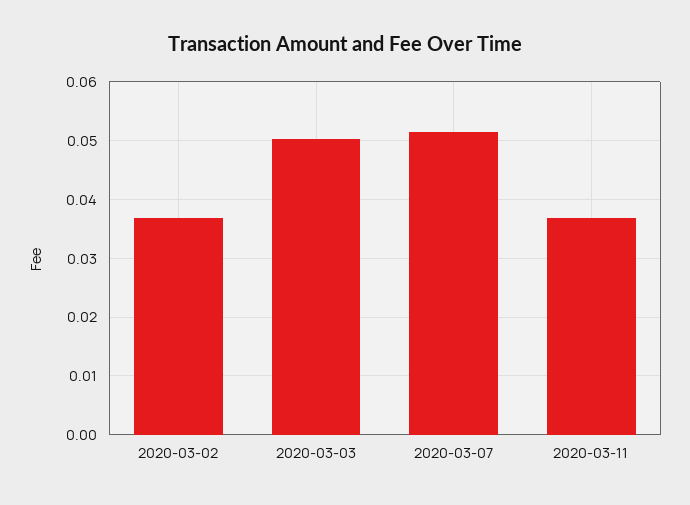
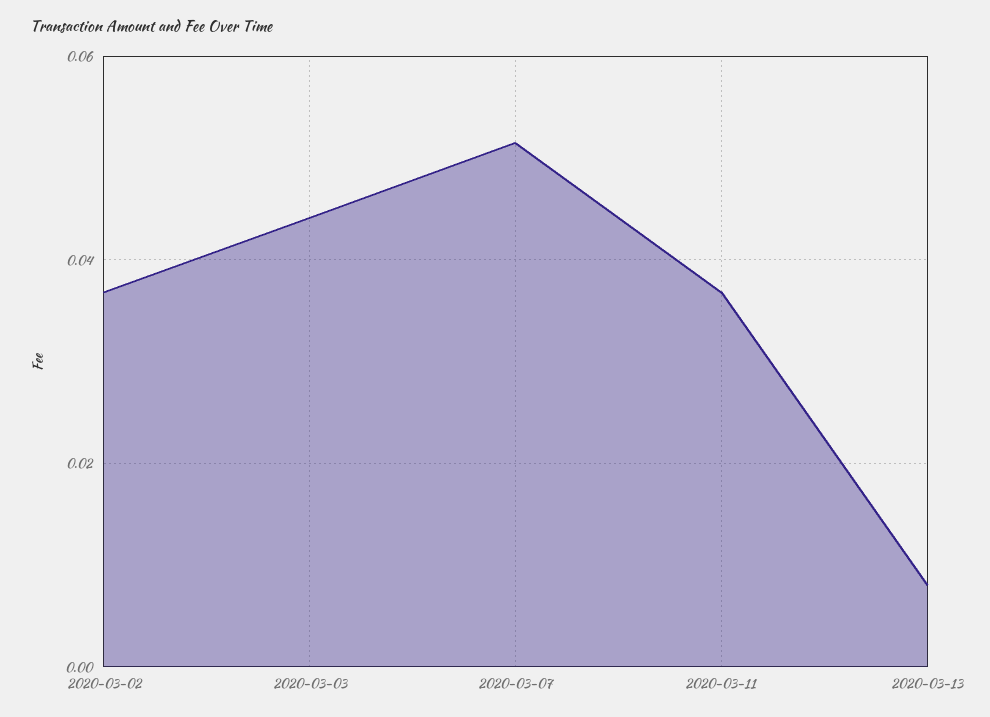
2020-03-03: 0.05 -> 0.044
2020-03-13: none -> 0.008

